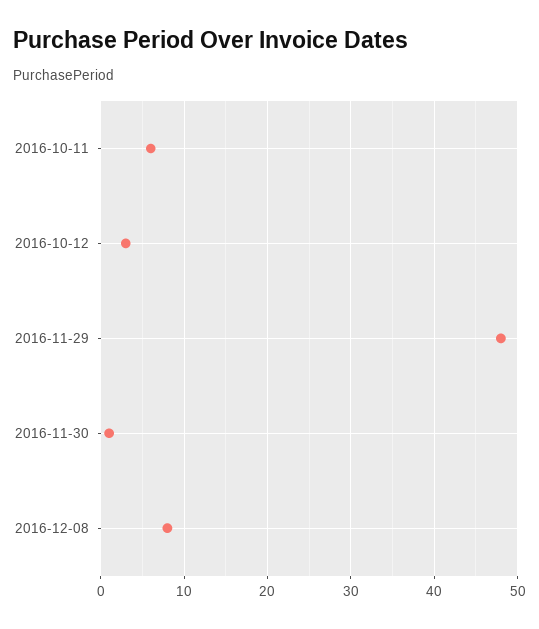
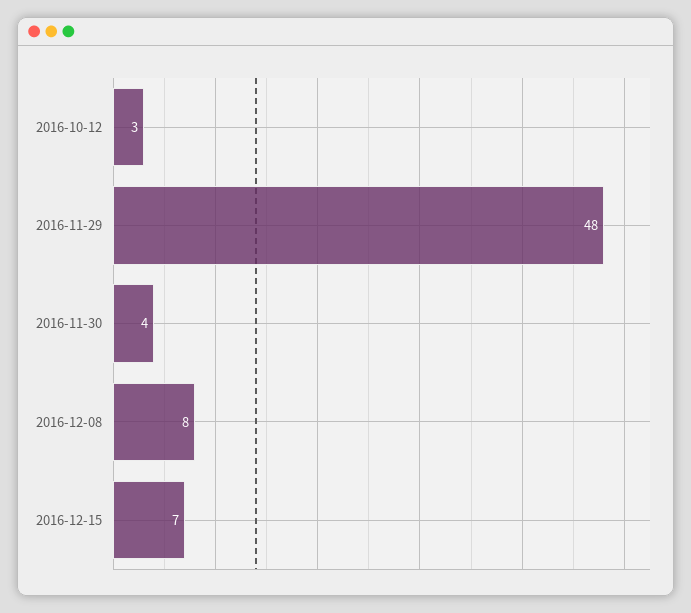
2016-10-11: 6 -> none
2016-11-30: 1 -> 4
2016-12-15: none -> 7

